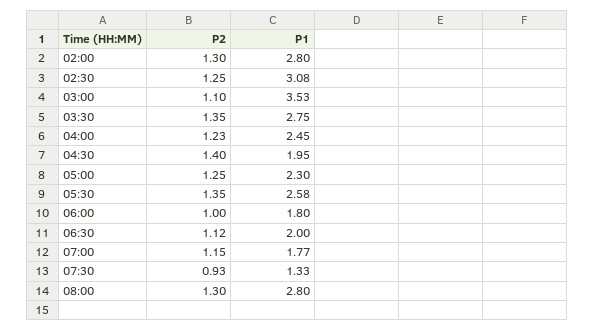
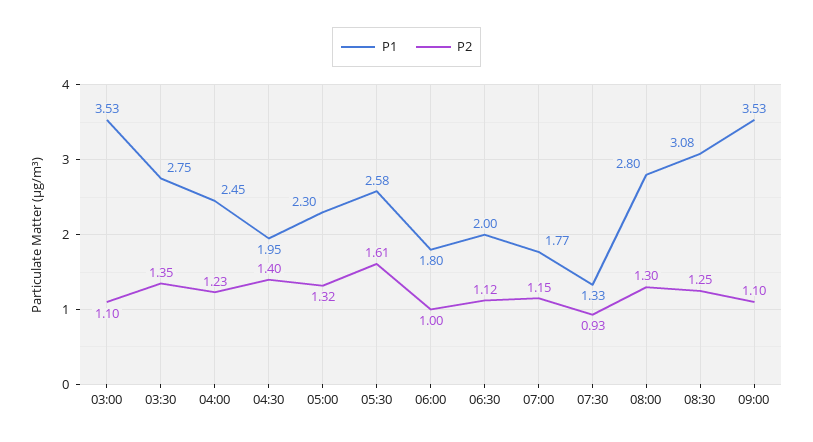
P2, 02:00: 1.3 -> none
P1, 02:00: 2.8 -> none
P2, 02:30: 1.25 -> none
P1, 02:30: 3.08 -> none
P2, 05:00: 1.25 -> 1.32
P2, 05:30: 1.35 -> 1.61
P1, 08:30: none -> 3.08
P2, 08:30: none -> 1.25
P1, 09:00: none -> 3.53
P2, 09:00: none -> 1.1

